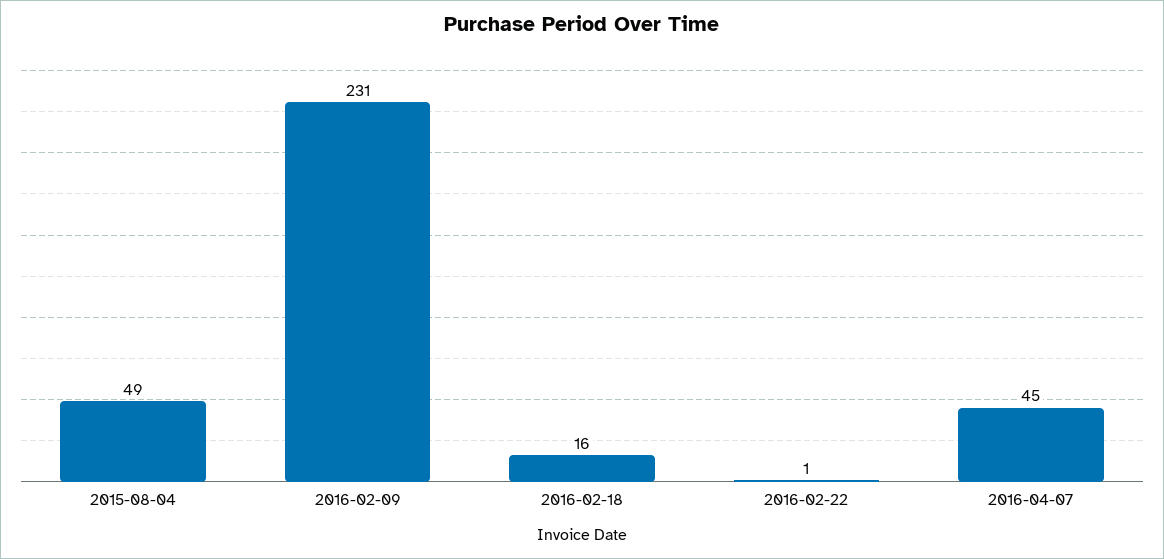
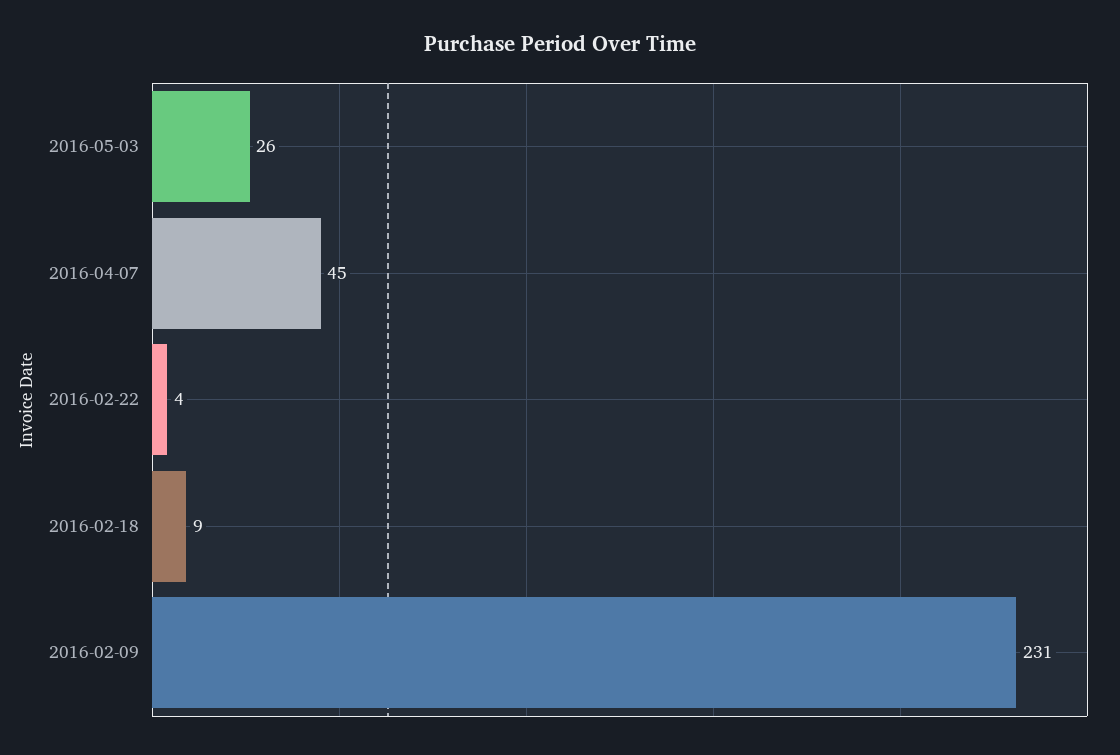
2015-08-04: 49 -> none
2016-02-18: 16 -> 9
2016-02-22: 1 -> 4
2016-05-03: none -> 26

